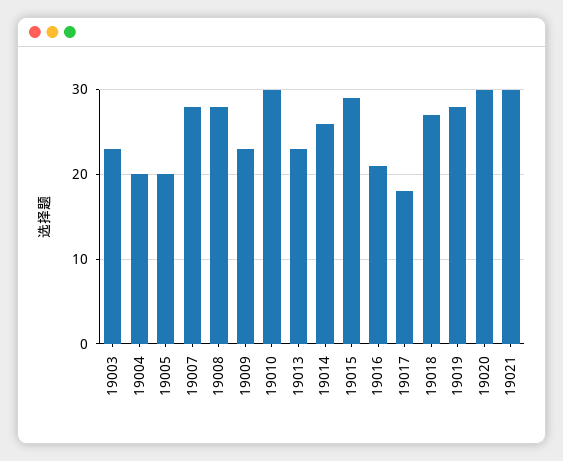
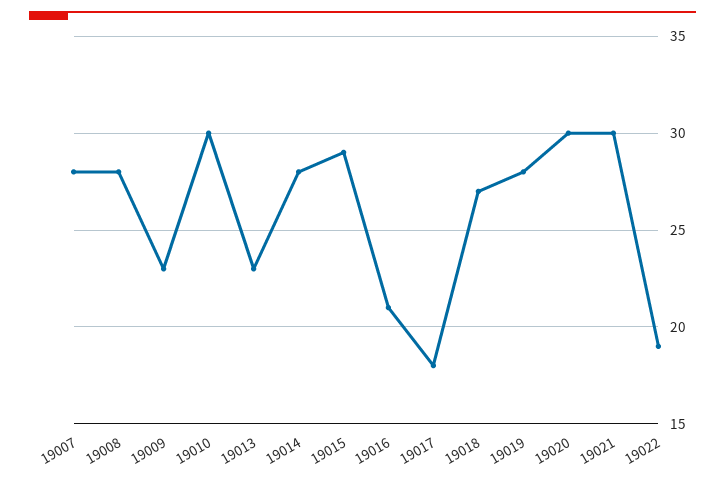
19003: 23 -> none
19004: 20 -> none
19005: 20 -> none
19014: 26 -> 28
19022: none -> 19

